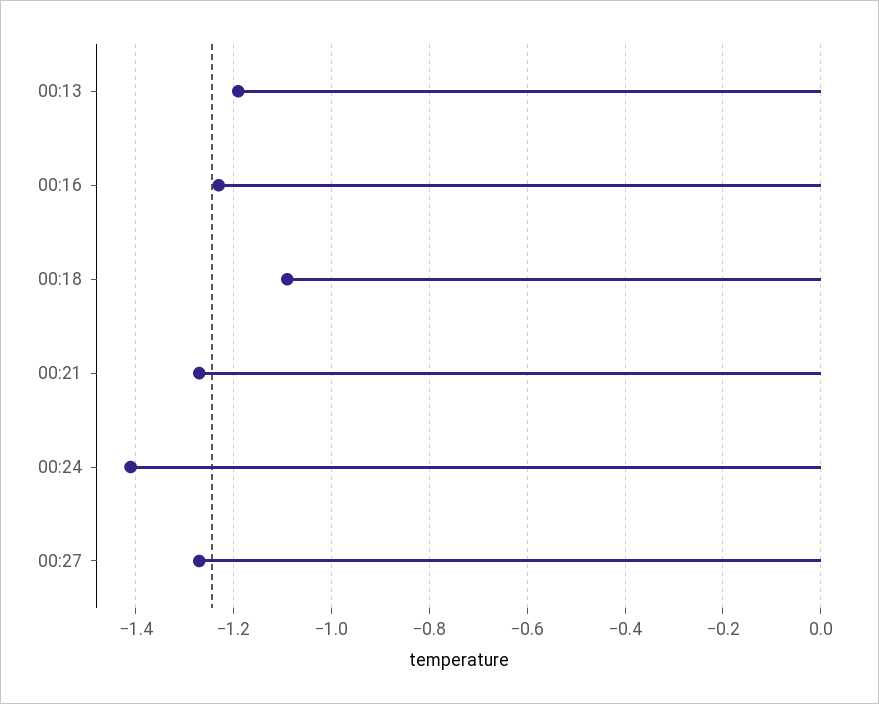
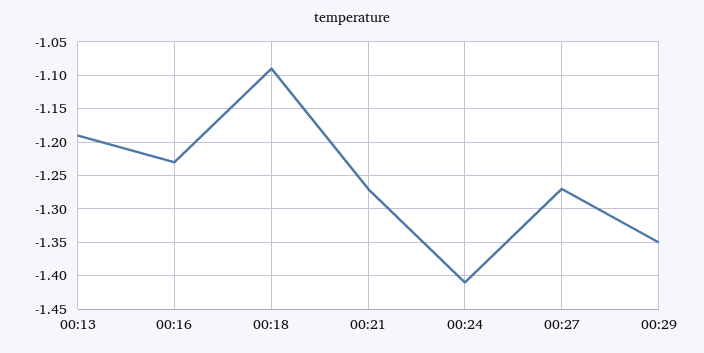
00:29: none -> -1.35

